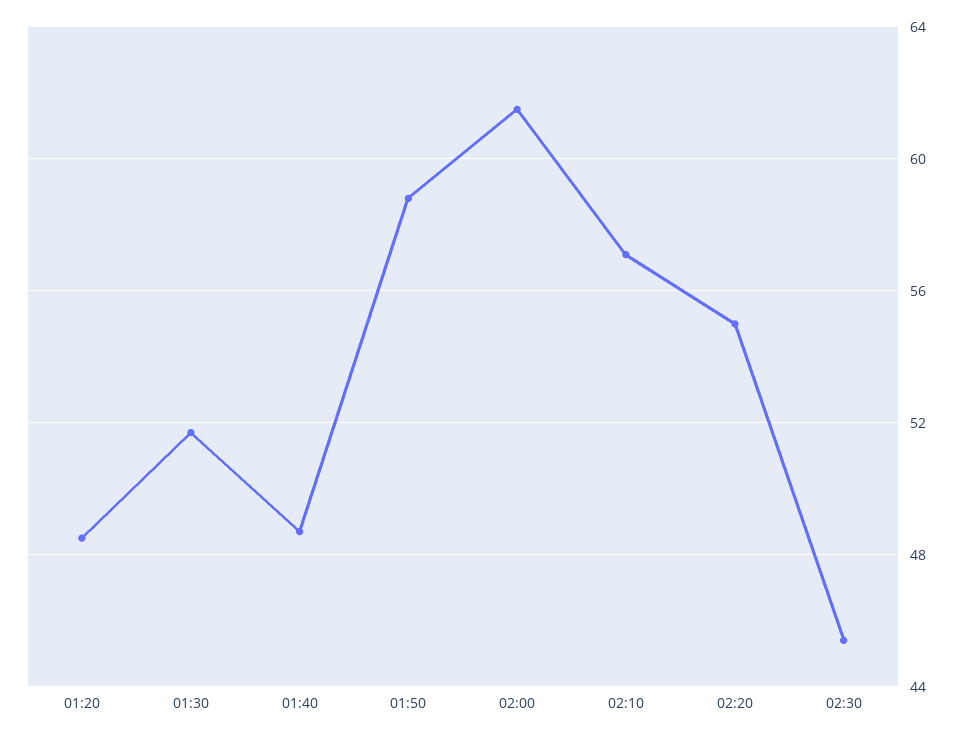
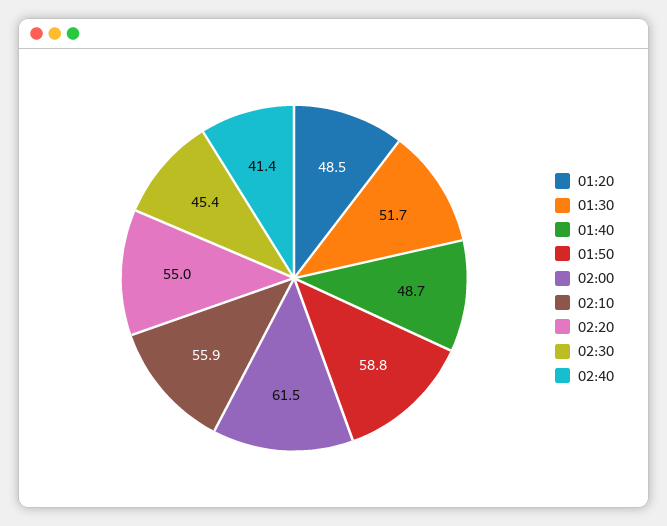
02:10: 57 -> 55.9
02:40: none -> 41.4

